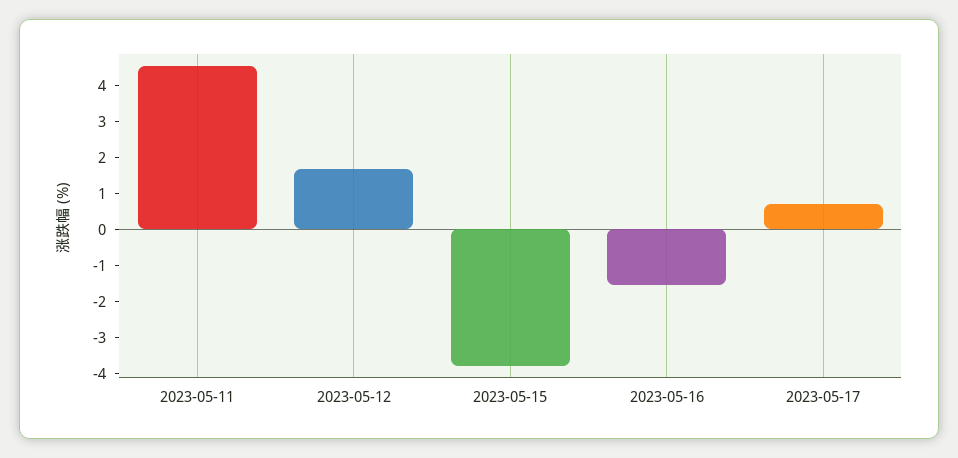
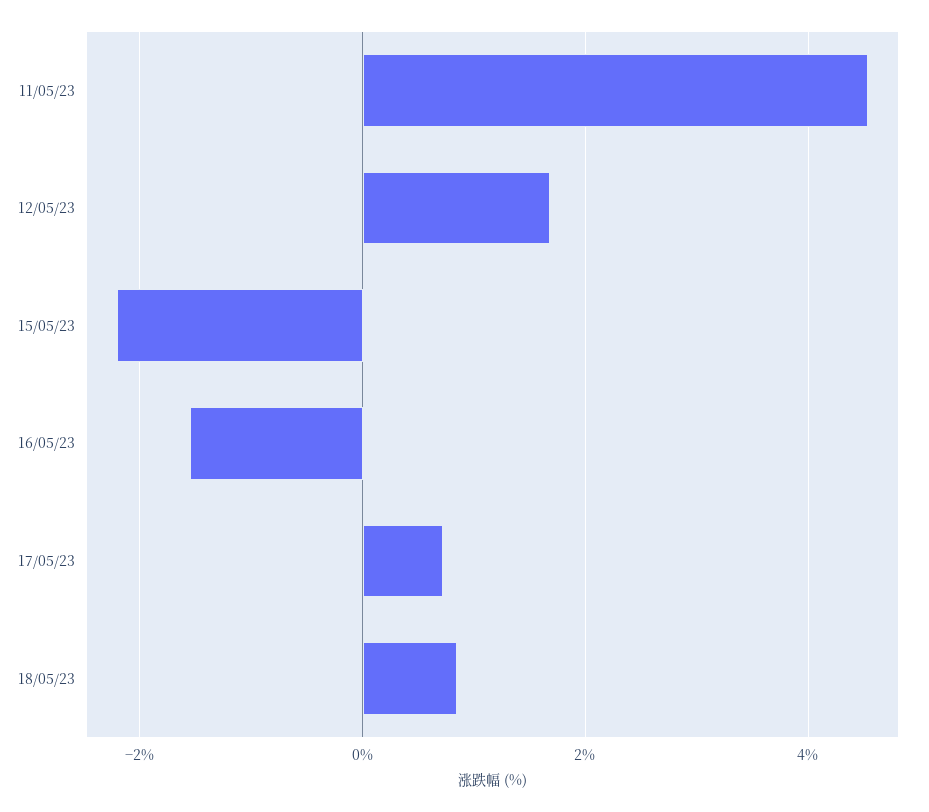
2023-05-15: -3.75 -> -2.2
18/05/23: none -> 0.8

